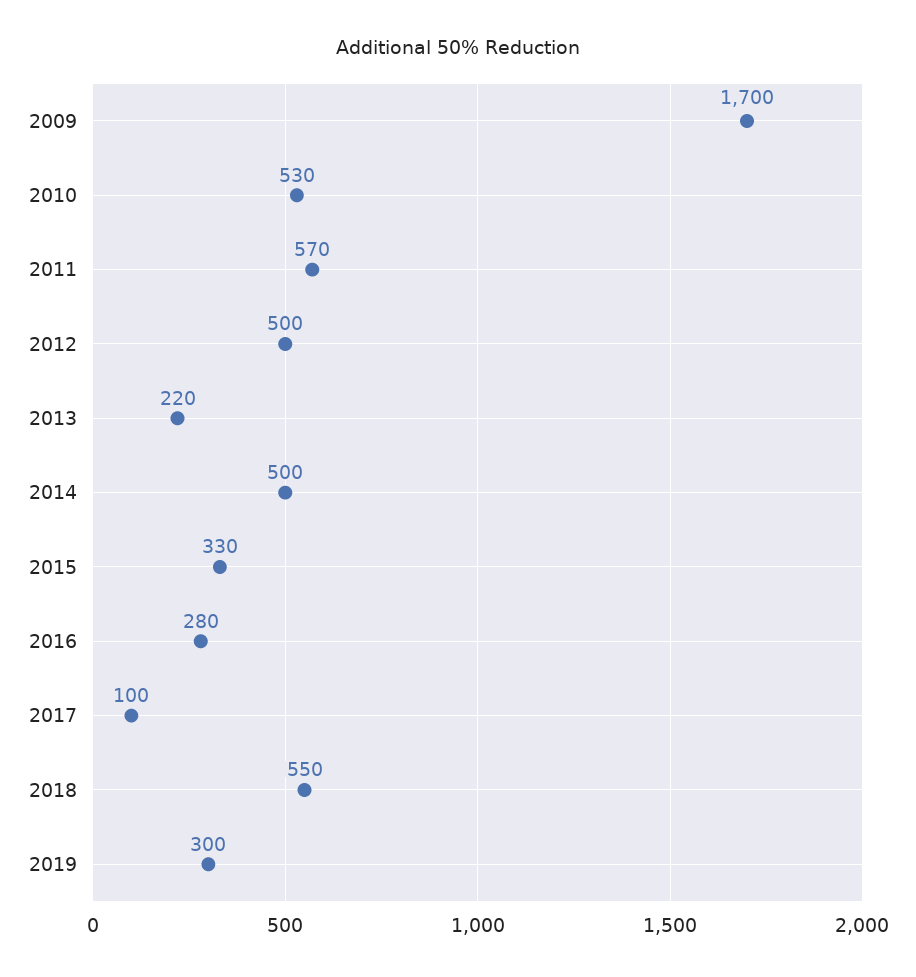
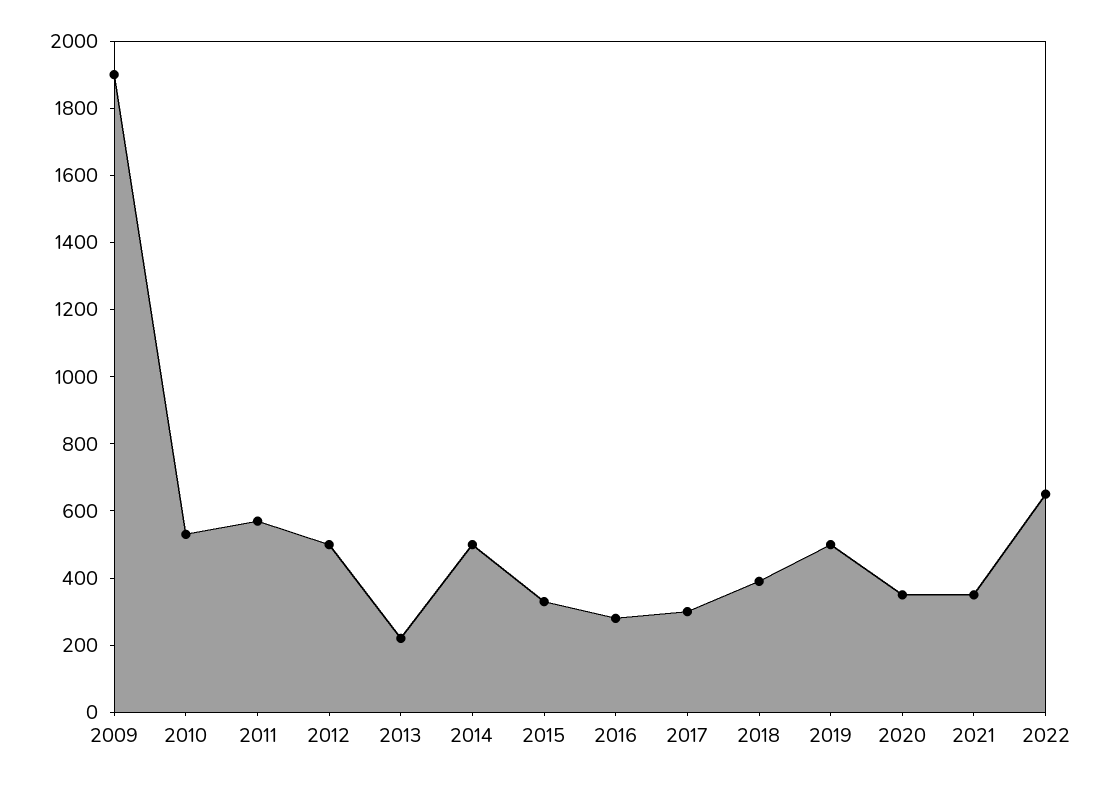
2009: 1700 -> 1900
2017: 100 -> 300
2018: 550 -> 400
2019: 300 -> 500
2020: none -> 350
2021: none -> 350
2022: none -> 650

